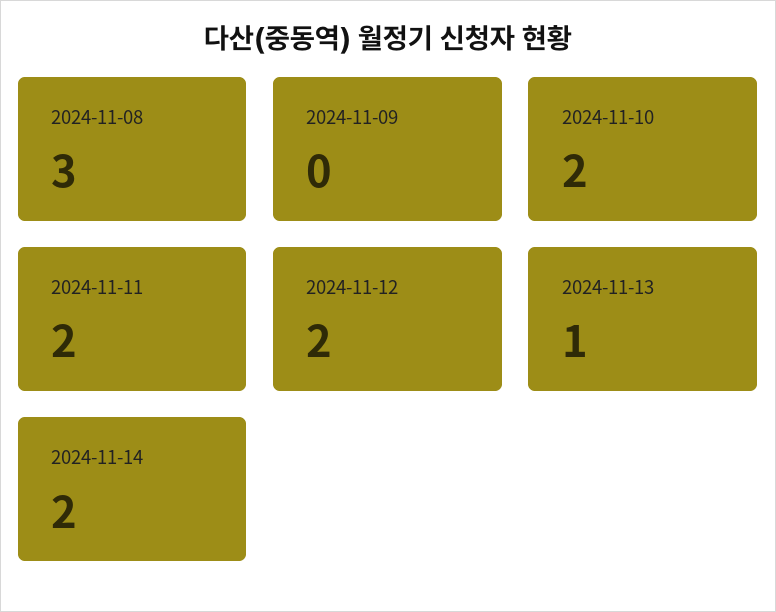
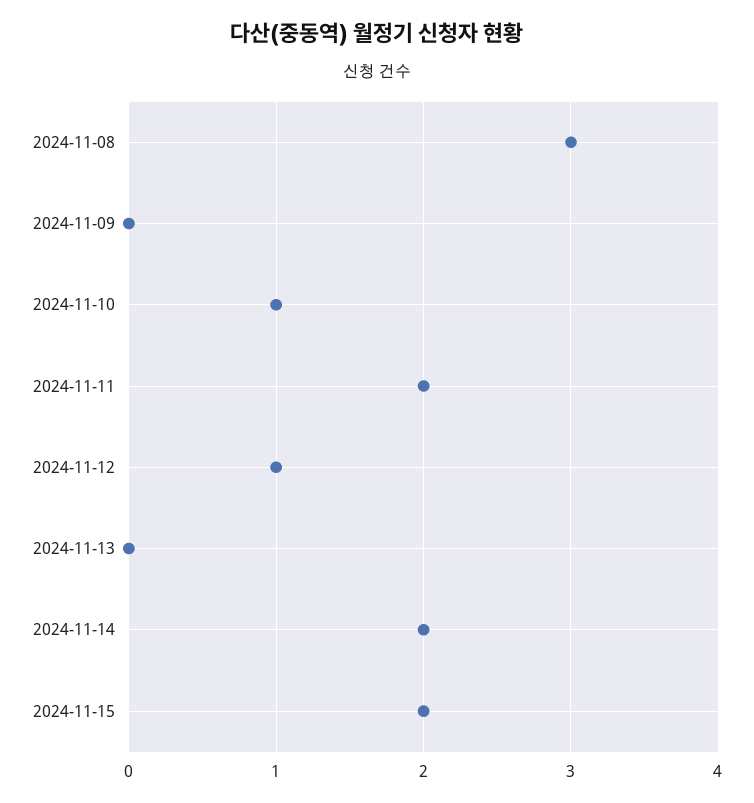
2024-11-10: 2 -> 1
2024-11-12: 2 -> 1
2024-11-13: 1 -> 0
2024-11-15: none -> 2

